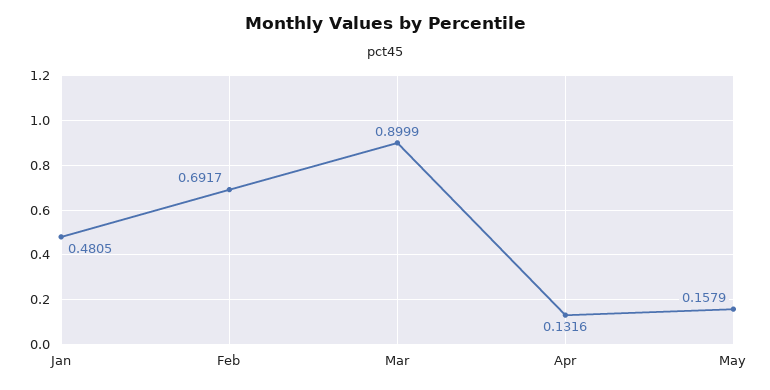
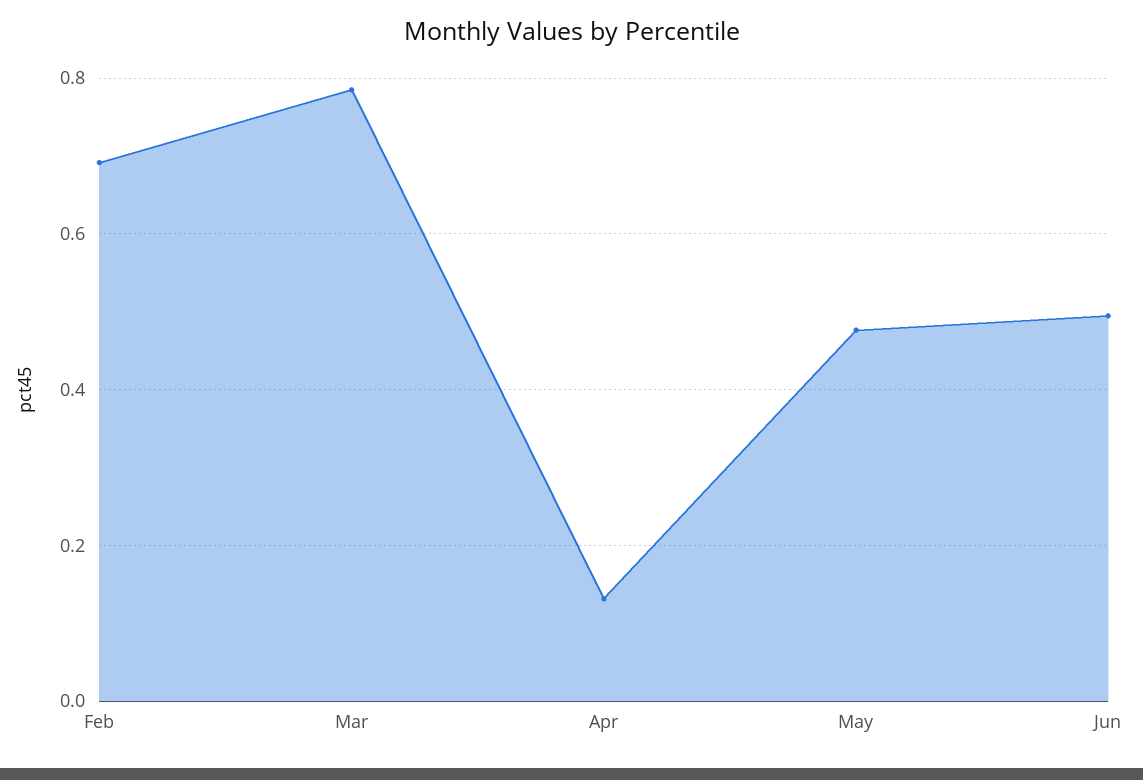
Jan: 0.4805 -> none
Mar: 0.8999 -> 0.78
May: 0.1579 -> 0.48
Jun: none -> 0.5

